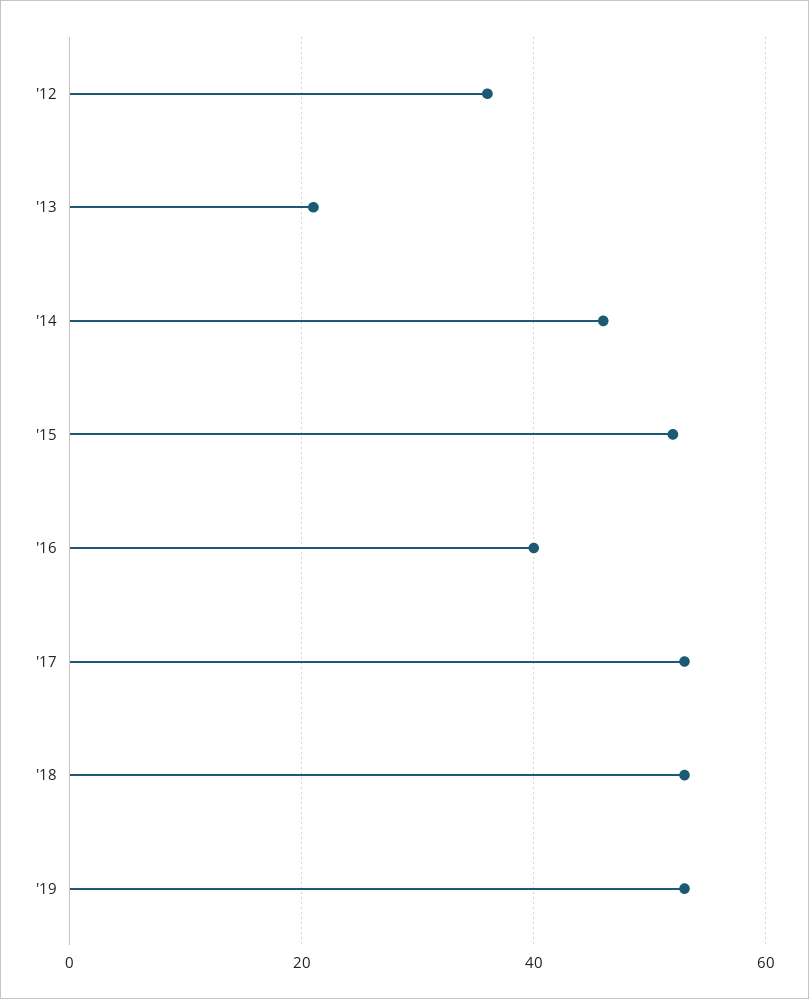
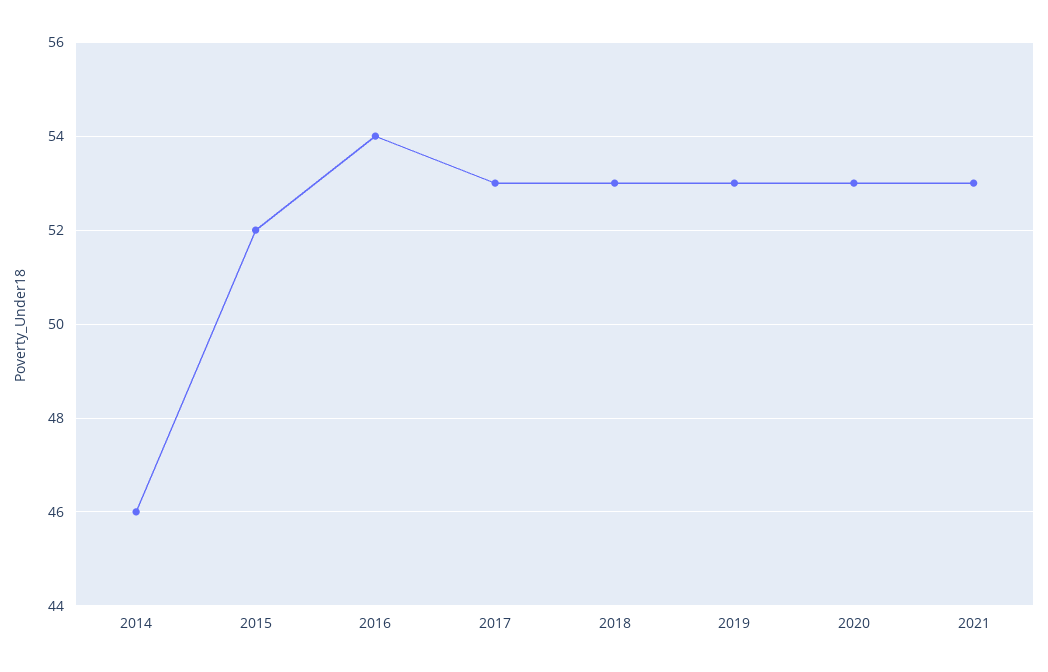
'12: 35 -> none
'13: 20 -> none
'16: 40 -> 54
2020: none -> 53
2021: none -> 53

